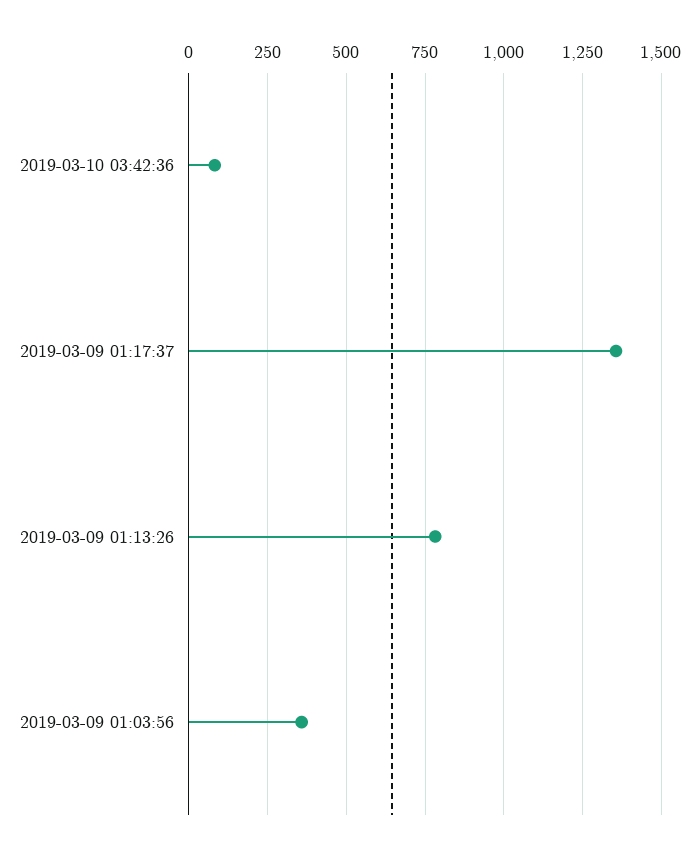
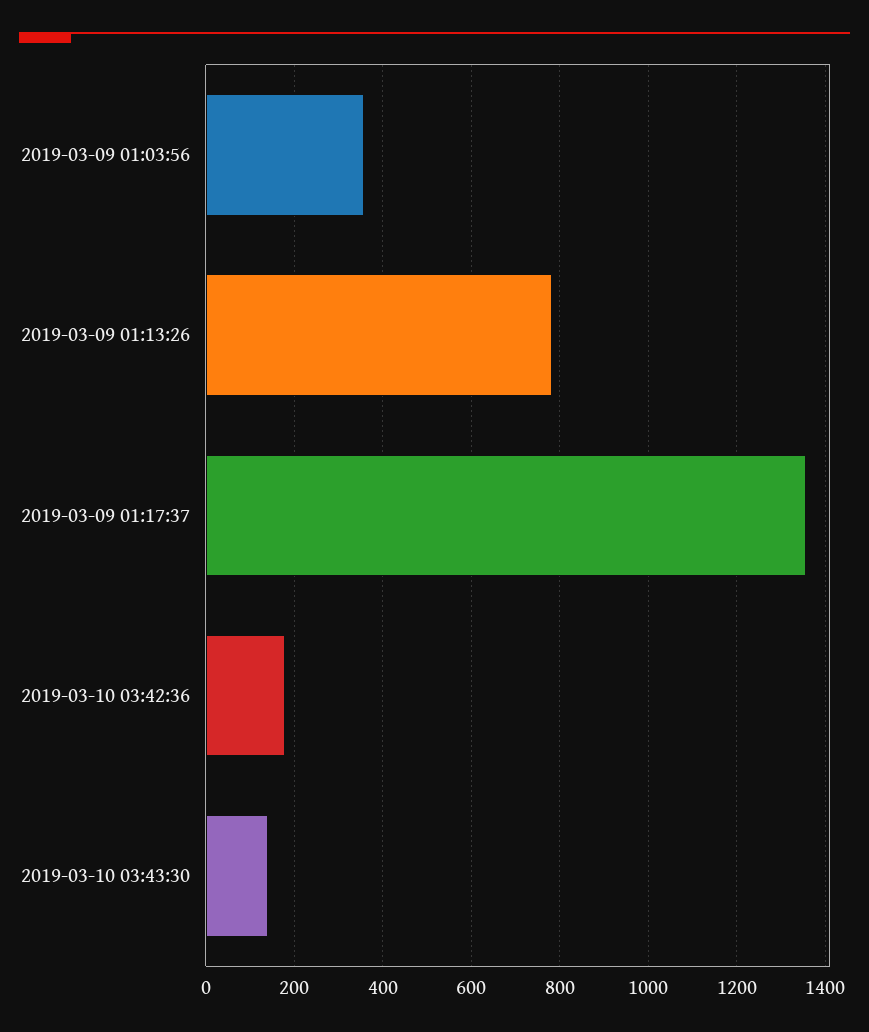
2019-03-10 03:42:36: 75 -> 180
2019-03-10 03:43:30: none -> 140

